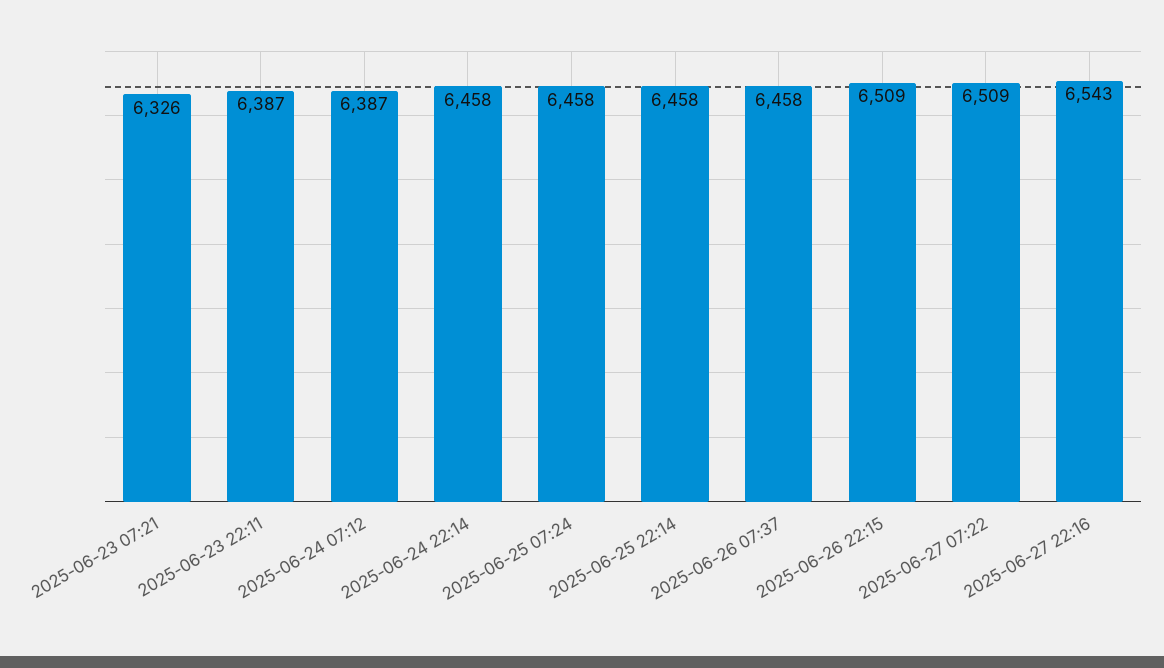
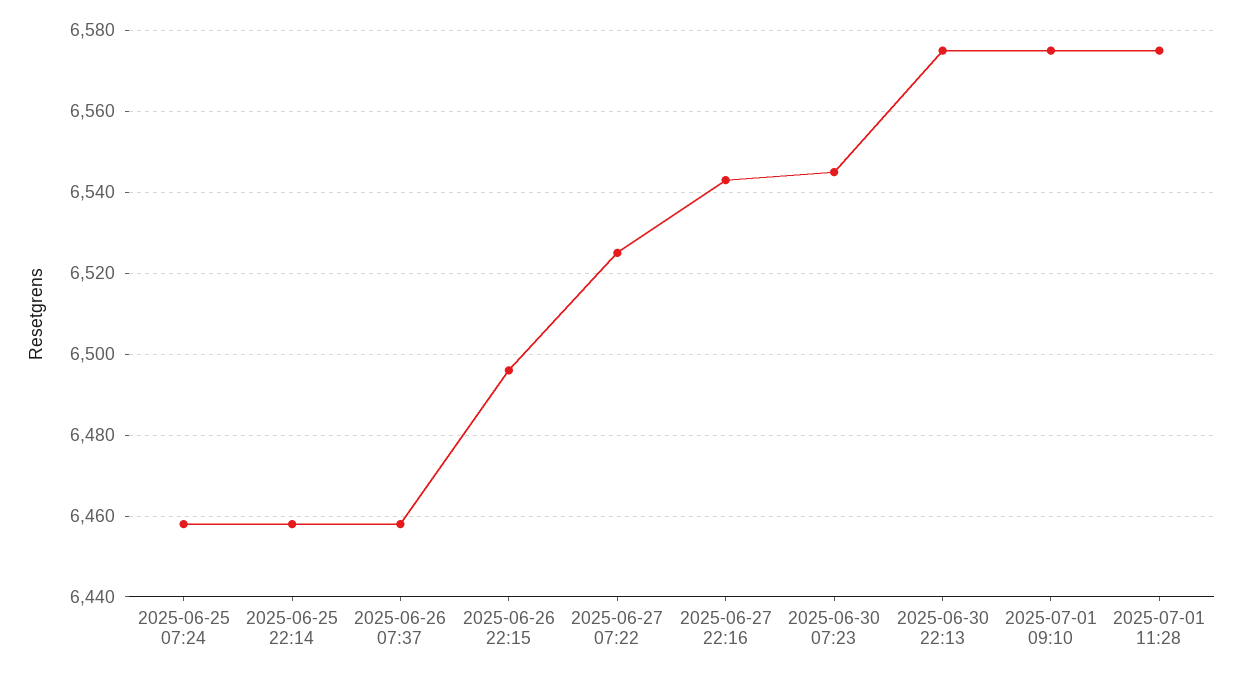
2025-06-23 07:21: 6326 -> none
2025-06-23 22:11: 6387 -> none
2025-06-24 07:12: 6387 -> none
2025-06-24 22:14: 6458 -> none
2025-06-26 22:15: 6509 -> 6495
2025-06-27 07:22: 6509 -> 6525
2025-06-30 07:23: none -> 6545
2025-06-30 22:13: none -> 6575
2025-07-01 09:10: none -> 6575
2025-07-01 11:28: none -> 6575

